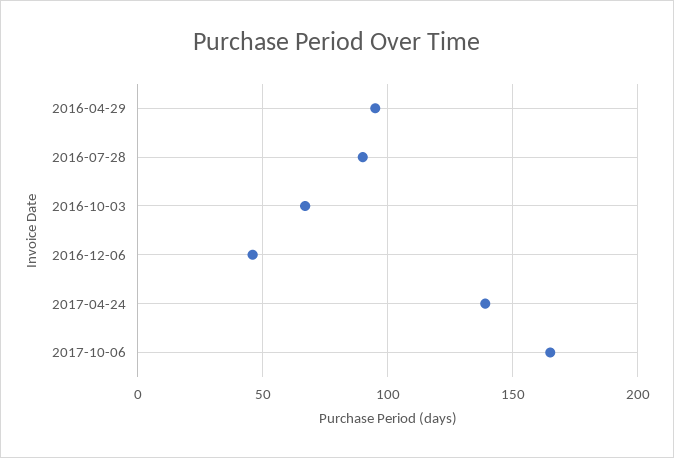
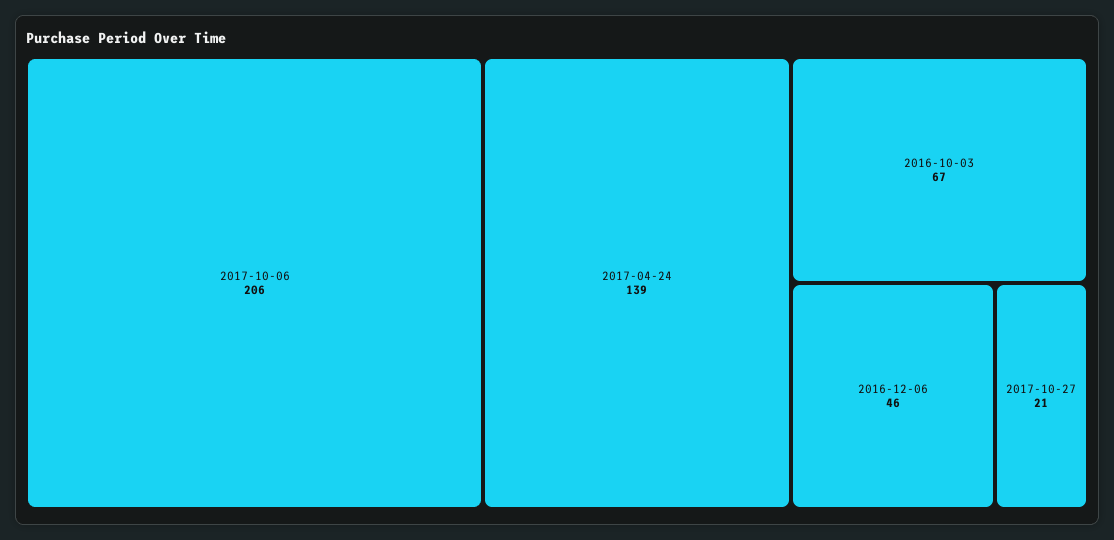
2016-04-29: 95 -> none
2016-07-28: 90 -> none
2017-10-06: 165 -> 206
2017-10-27: none -> 21

